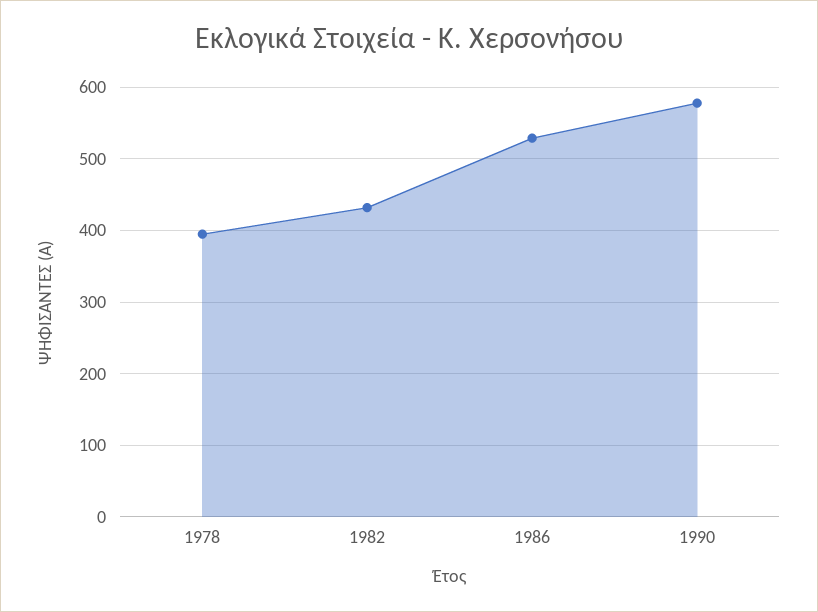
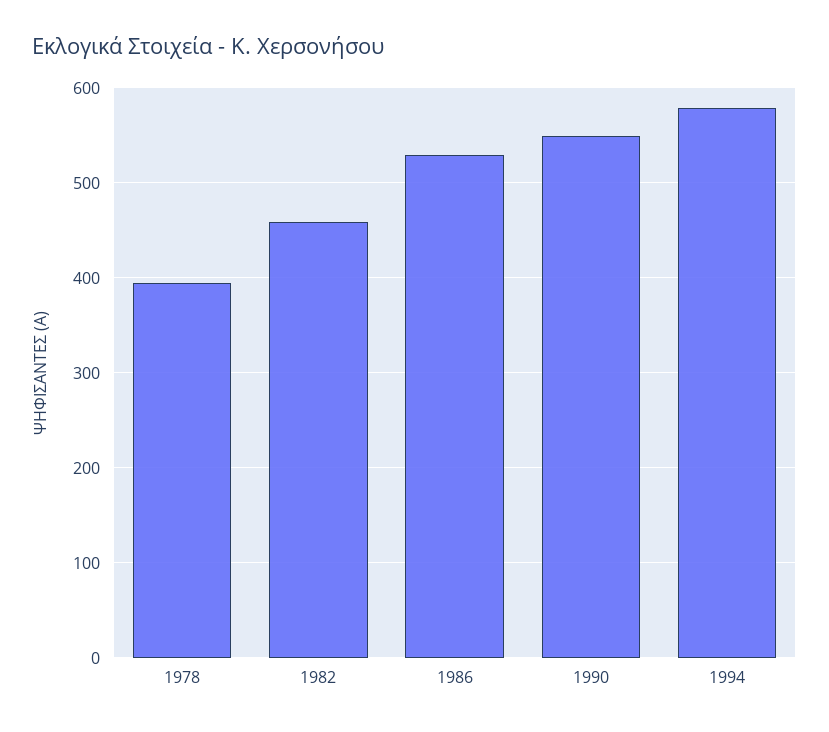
1982: 430 -> 460
1990: 580 -> 550
1994: none -> 580

